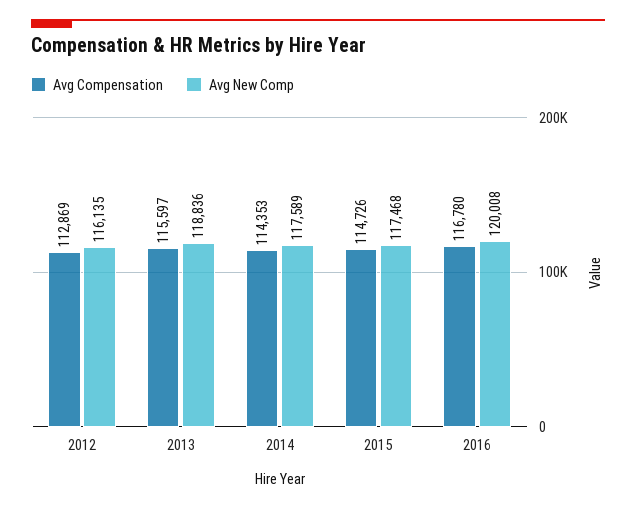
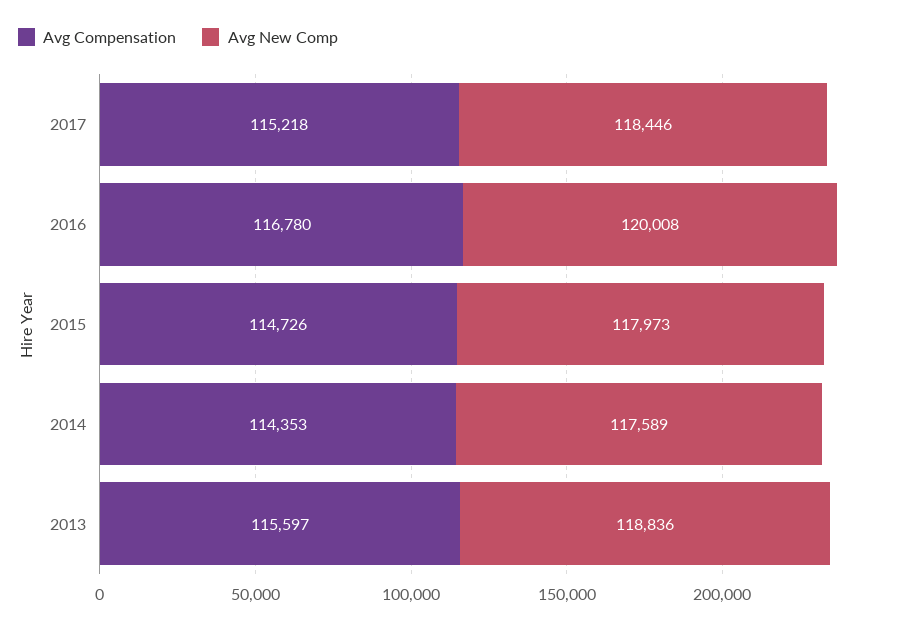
Avg Compensation, 2012: 112869 -> none
Avg New Comp, 2012: 116135 -> none
Avg New Comp, 2015: 117468 -> 117973
Avg Compensation, 2017: none -> 115218
Avg New Comp, 2017: none -> 118446

